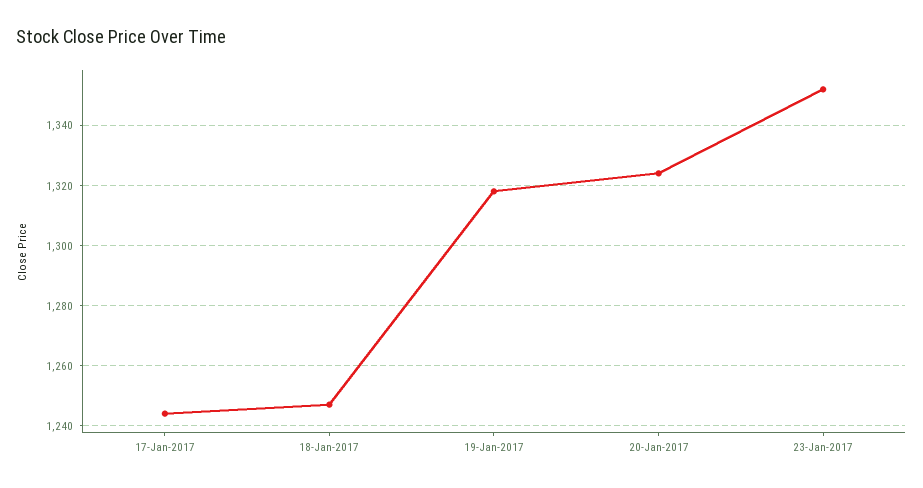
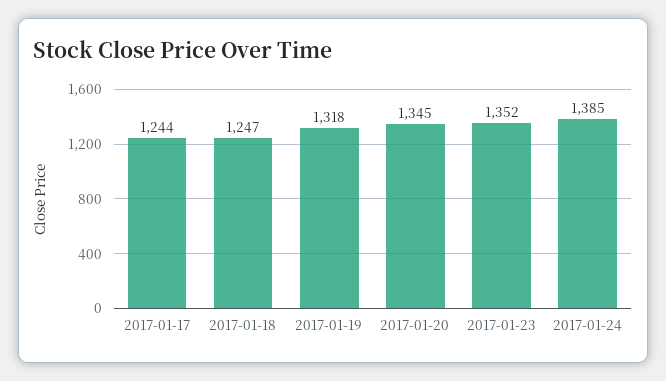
20-Jan-2017: 1325 -> 1345
2017-01-24: none -> 1385

